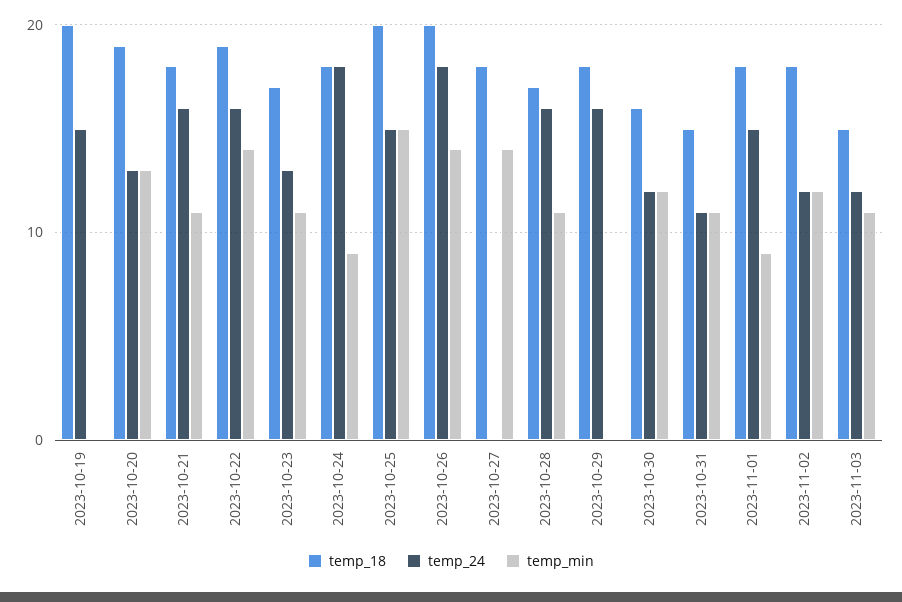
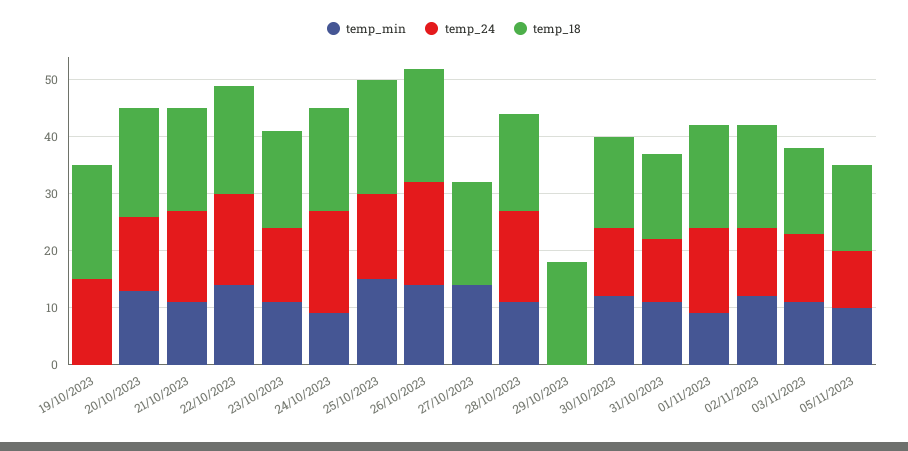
temp_24, 2023-10-29: 16 -> 0
temp_min, 05/11/2023: none -> 10
temp_24, 05/11/2023: none -> 10
temp_18, 05/11/2023: none -> 15

